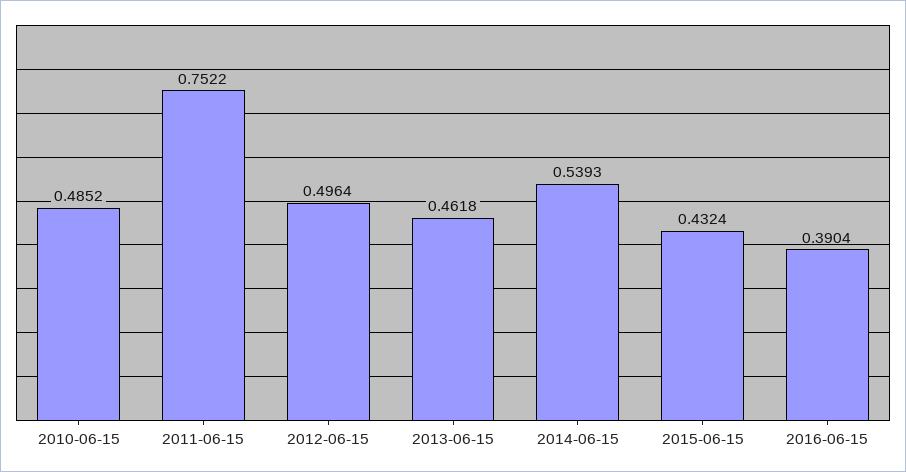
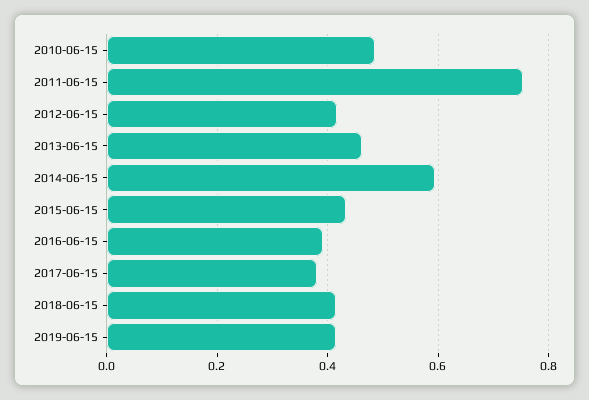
2012-06-15: 0.4964 -> 0.42
2014-06-15: 0.5393 -> 0.6
2017-06-15: none -> 0.38
2018-06-15: none -> 0.42
2019-06-15: none -> 0.42

